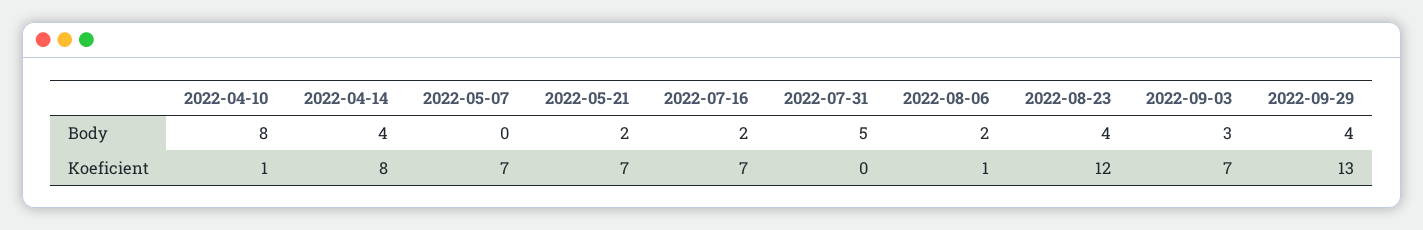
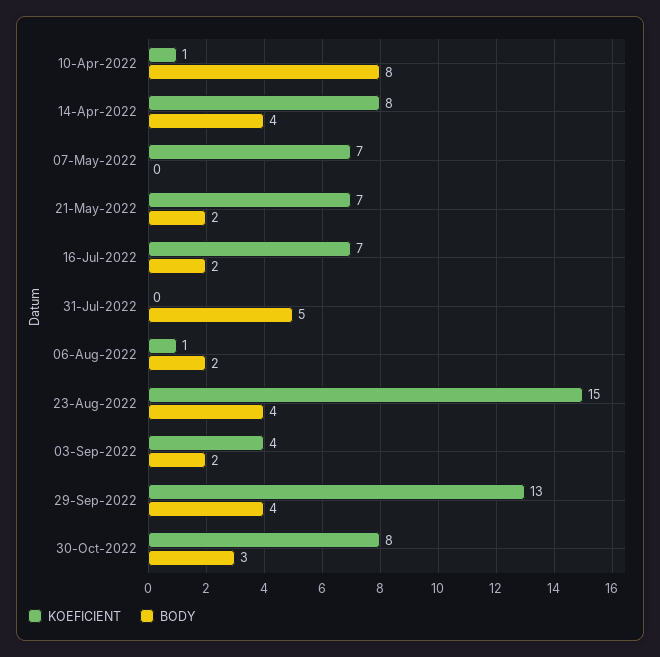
Body, 2022-09-03: 3 -> 2
Koeficient, 2022-08-23: 12 -> 15
Koeficient, 2022-09-03: 7 -> 4
Koeficient, 30-Oct-2022: none -> 8
Body, 30-Oct-2022: none -> 3

